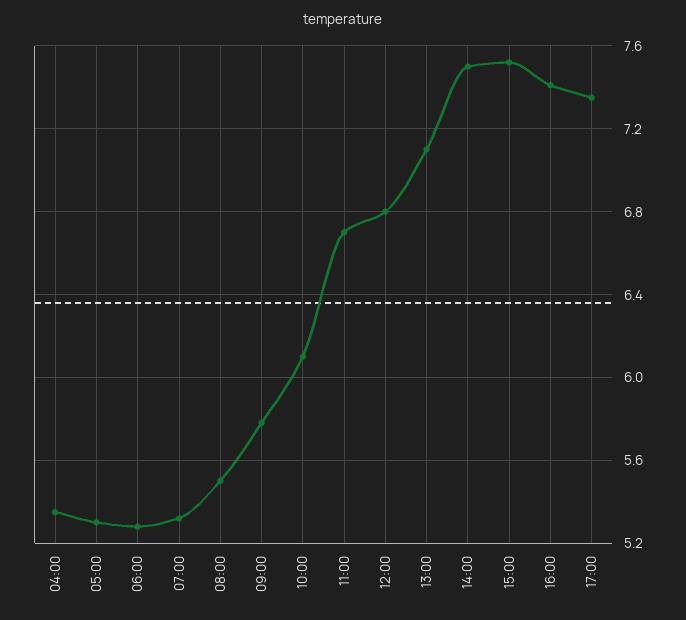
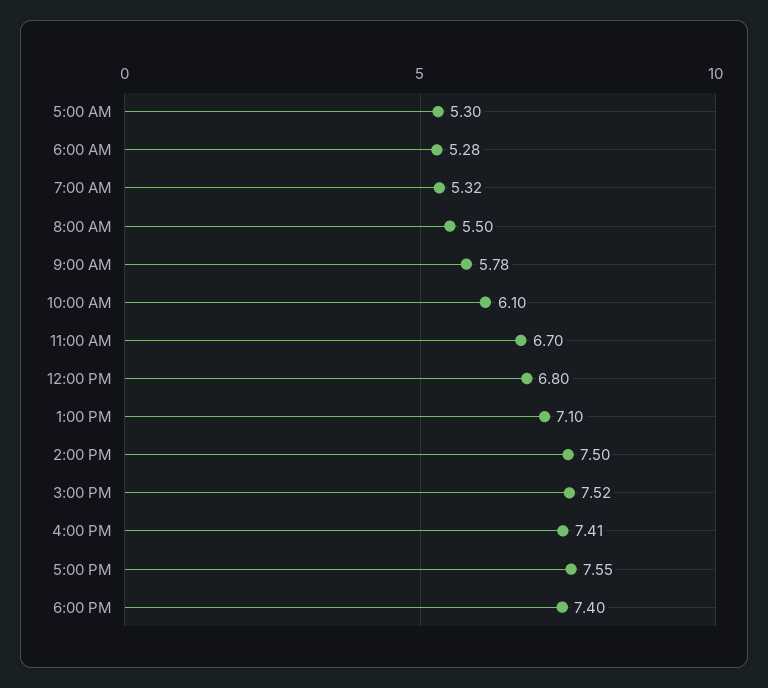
04:00: 5.35 -> none
17:00: 7.35 -> 7.55
6:00 PM: none -> 7.4

